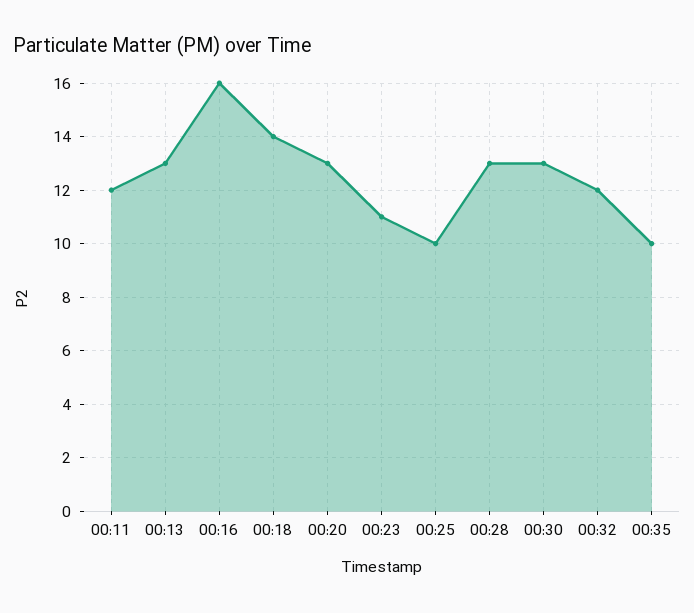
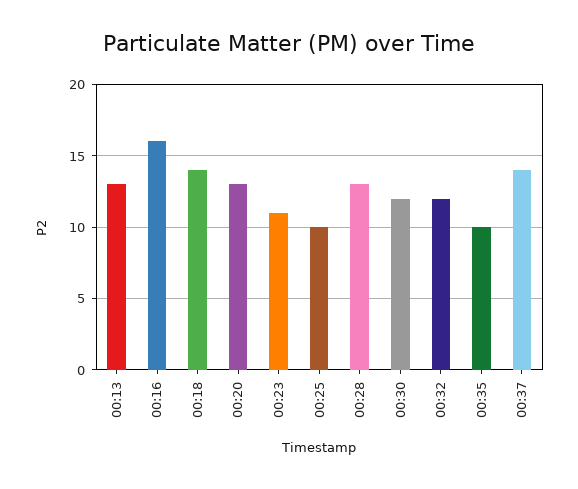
00:11: 12 -> none
00:30: 13 -> 12
00:37: none -> 14

